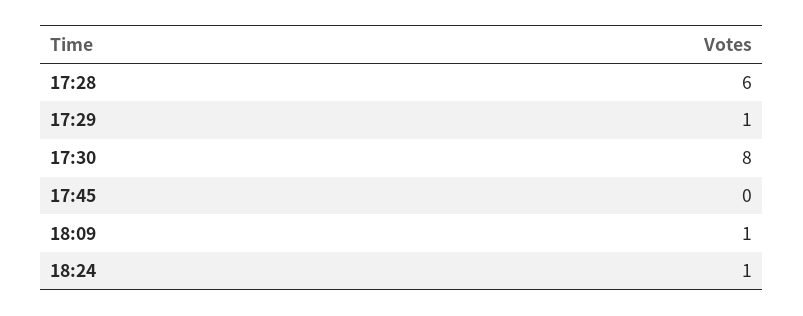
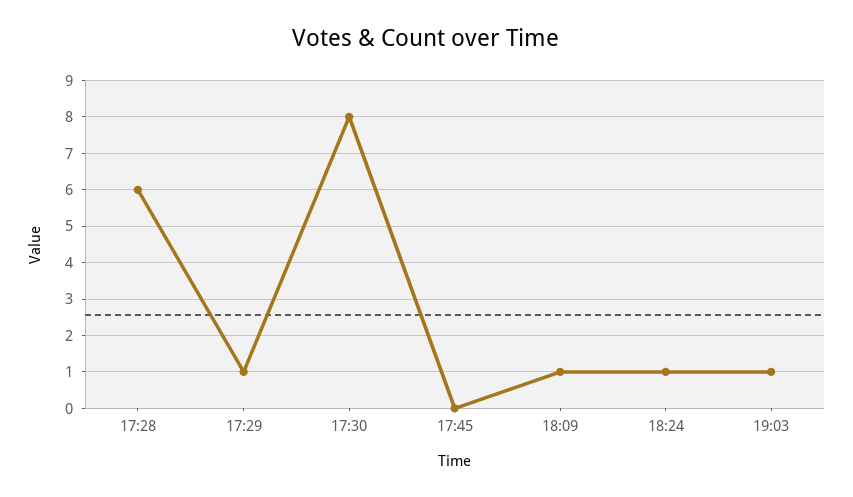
19:03: none -> 1

